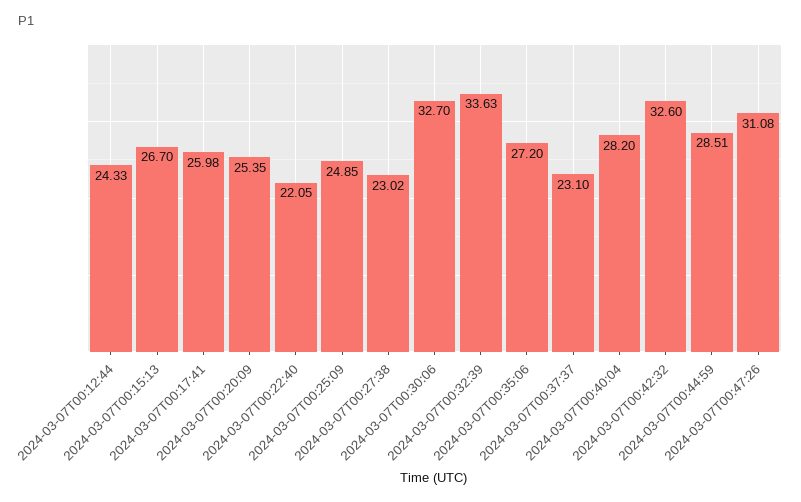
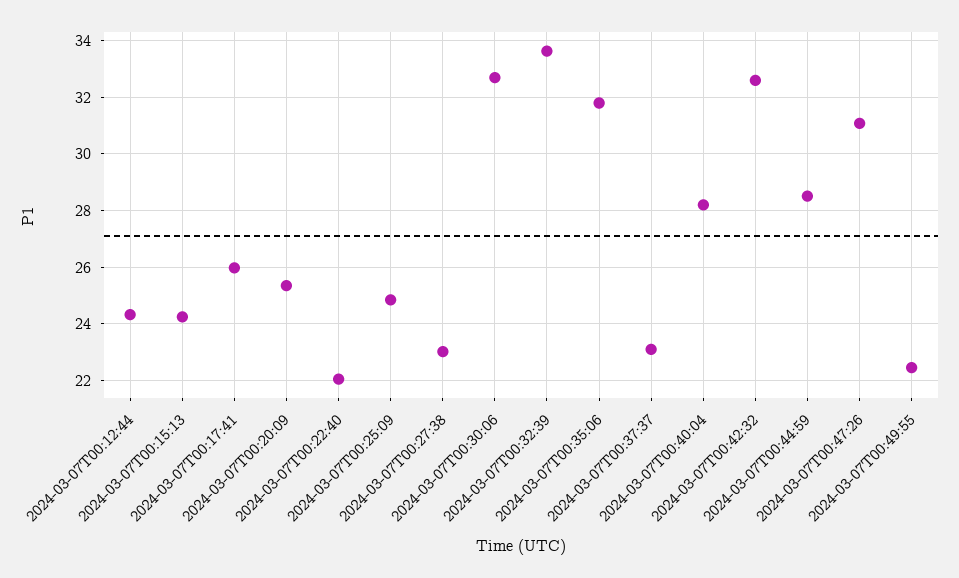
2024-03-07T00:15:13: 26.7 -> 24.25
2024-03-07T00:35:06: 27.2 -> 31.75
2024-03-07T00:49:55: none -> 22.5

